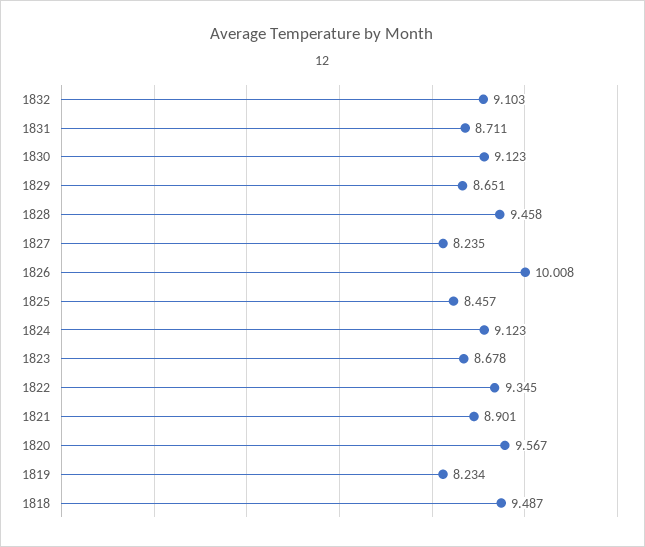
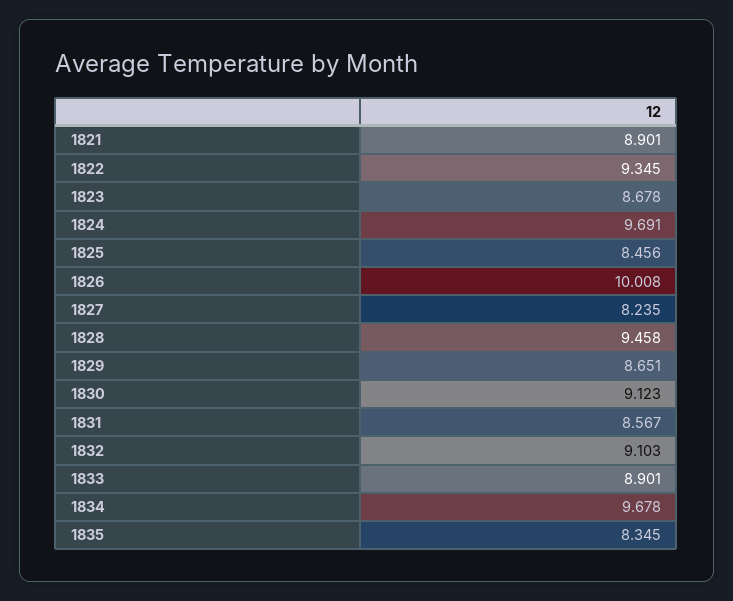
1831: 8.711 -> 8.567
1825: 8.457 -> 8.456
1824: 9.123 -> 9.691
1820: 9.567 -> none
1819: 8.234 -> none
1818: 9.487 -> none
1833: none -> 8.901
1834: none -> 9.678
1835: none -> 8.345

